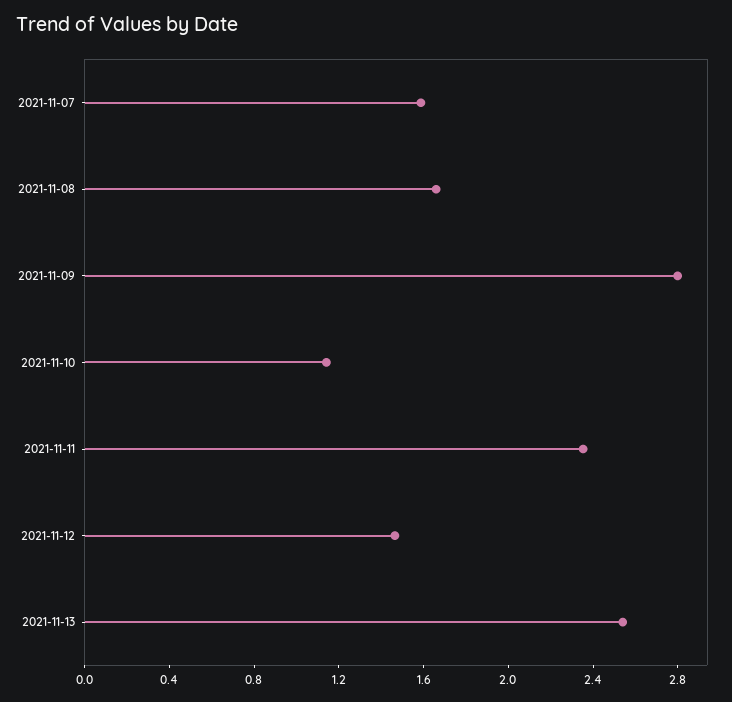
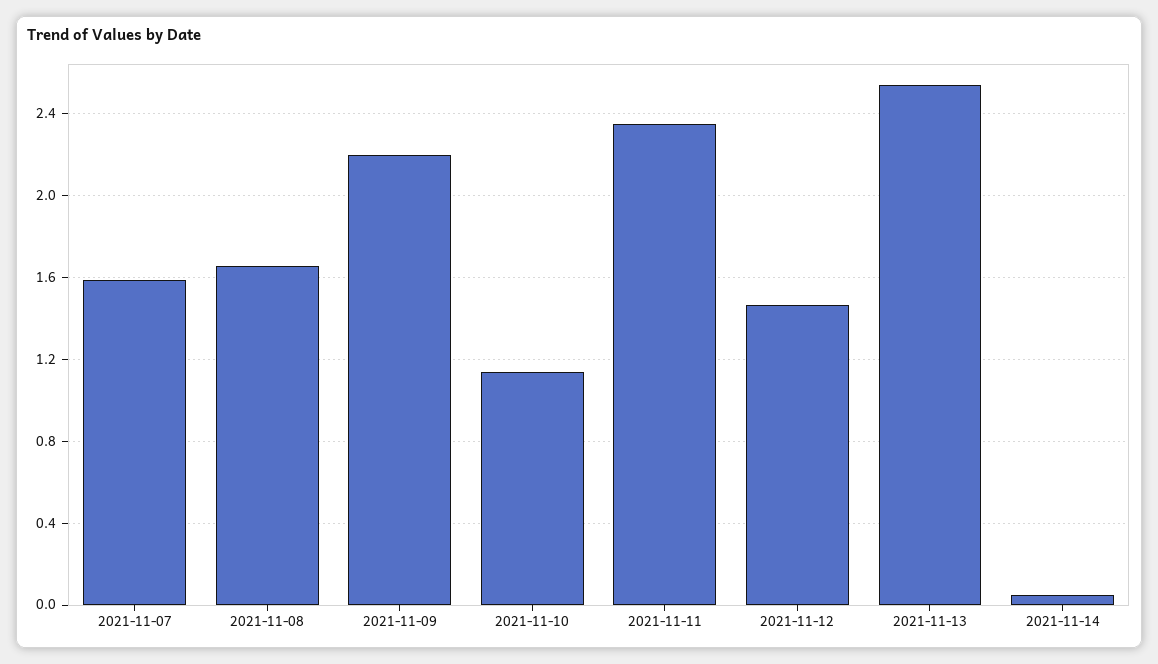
2021-11-09: 2.8 -> 2.2
2021-11-14: none -> 0.05

